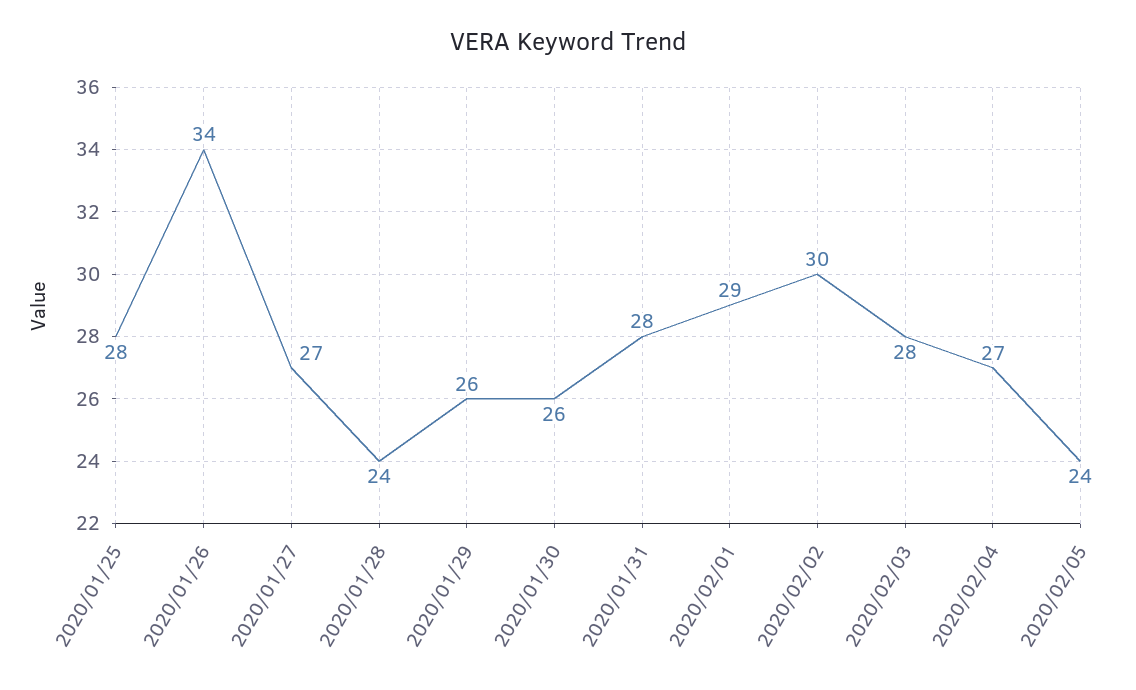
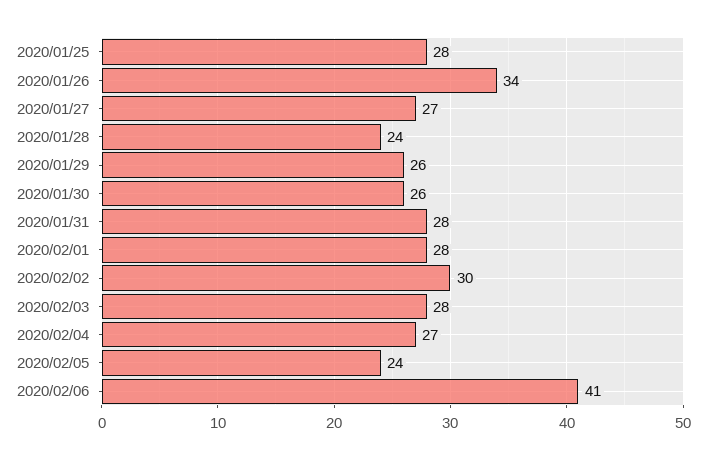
2020/02/01: 29 -> 28
2020/02/06: none -> 41

